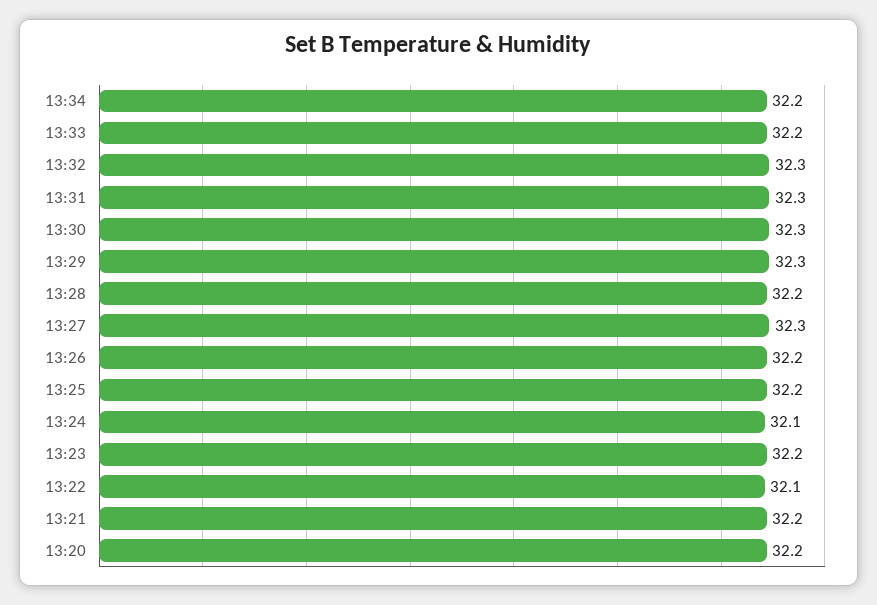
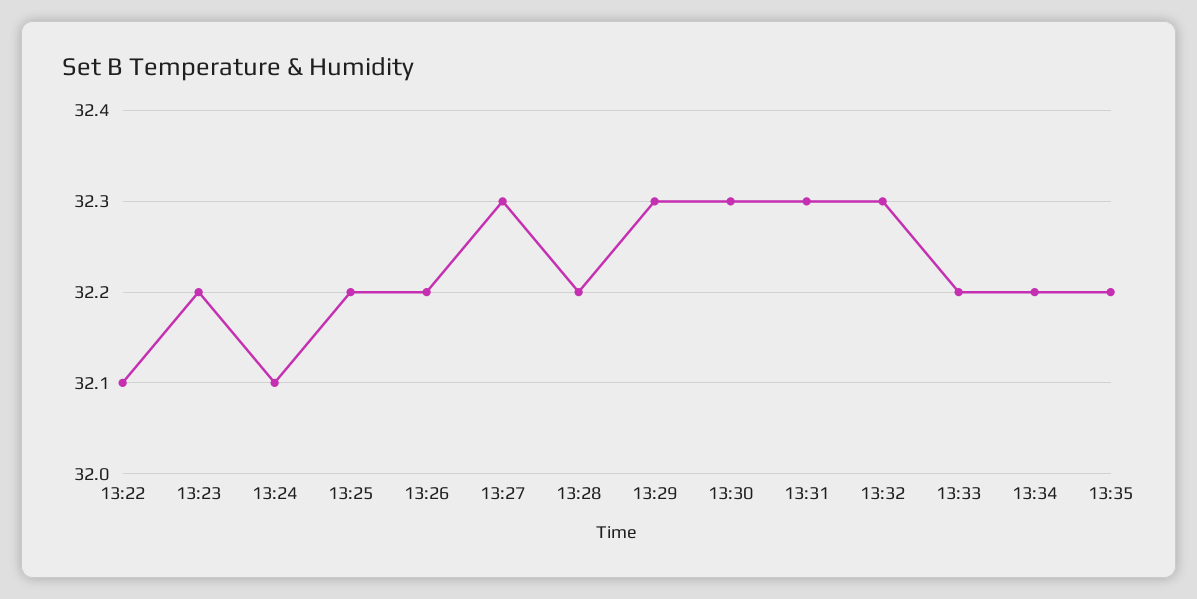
13:21: 32.2 -> none
13:20: 32.2 -> none
13:35: none -> 32.2

